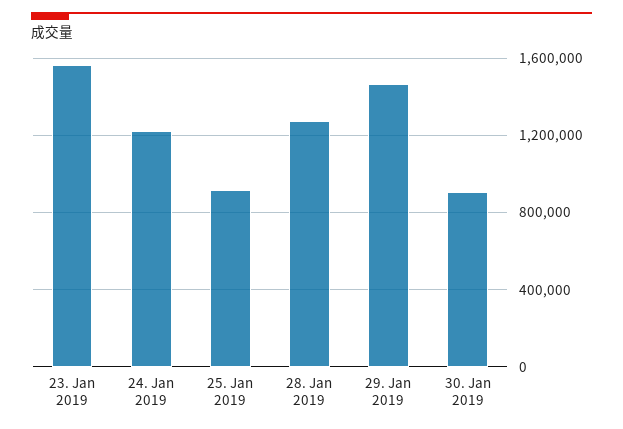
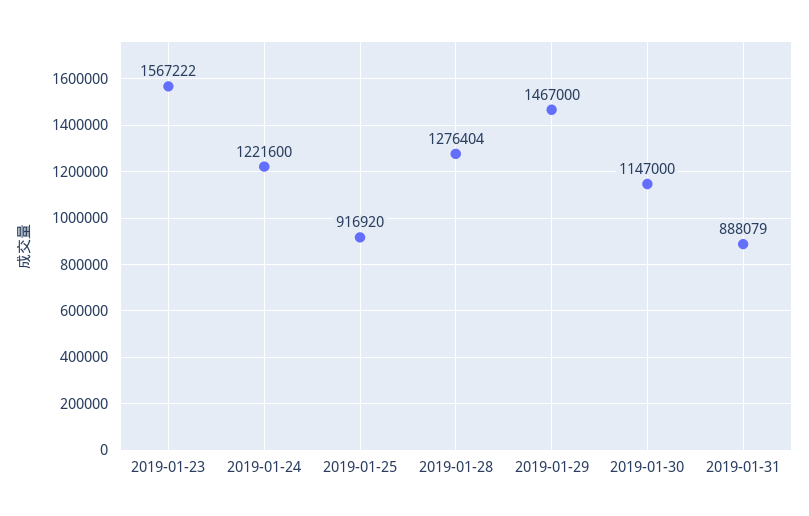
30. Jan 2019: 900000 -> 1147000
2019-01-31: none -> 888079

